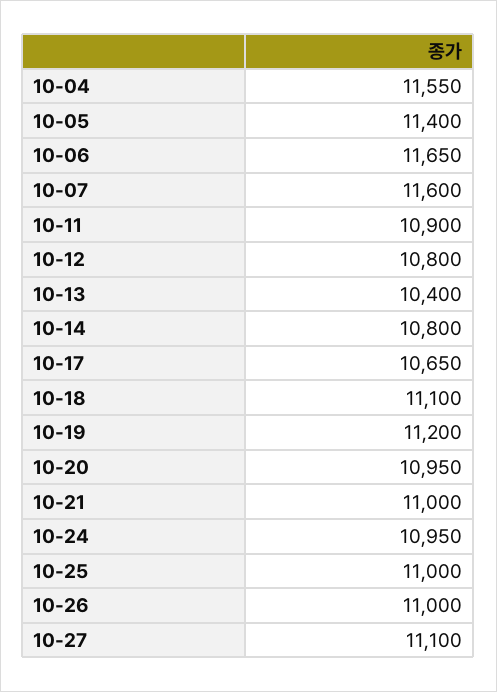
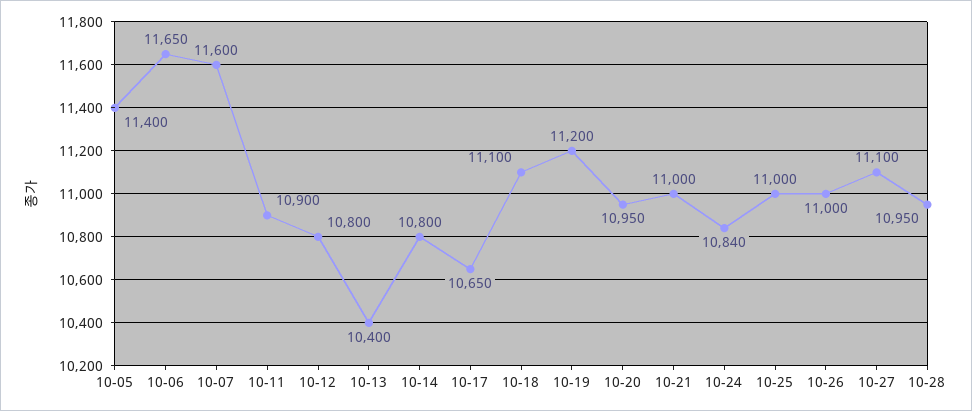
10-04: 11550 -> none
10-24: 10950 -> 10840
10-28: none -> 10950

